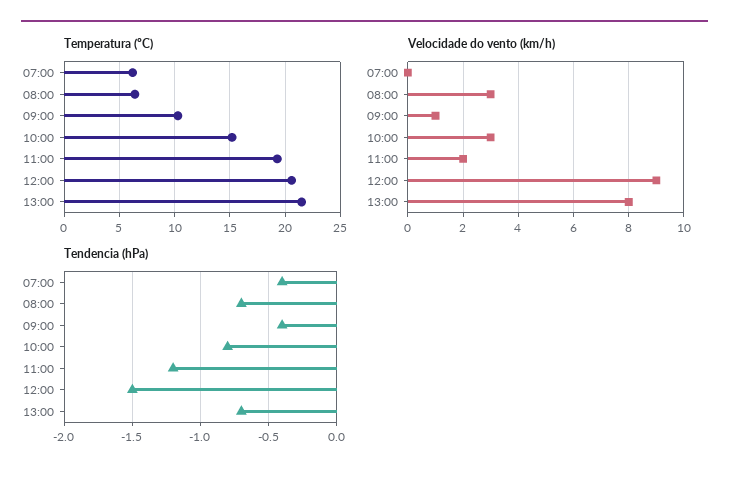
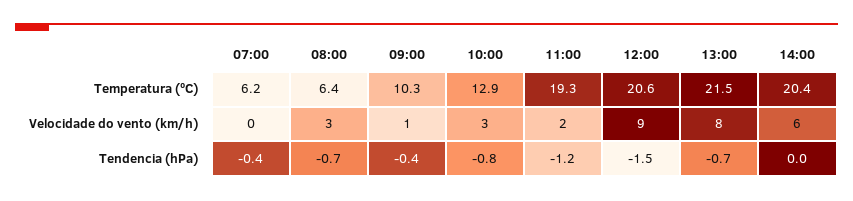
Temperatura (ºC), 10:00: 15 -> 12.9
Temperatura (ºC), 14:00: none -> 20.4
Velocidade do vento (km/h), 14:00: none -> 6
Tendencia (hPa), 14:00: none -> 0

